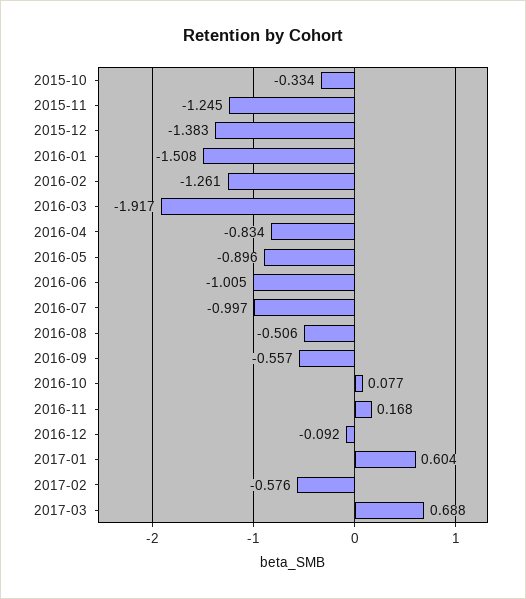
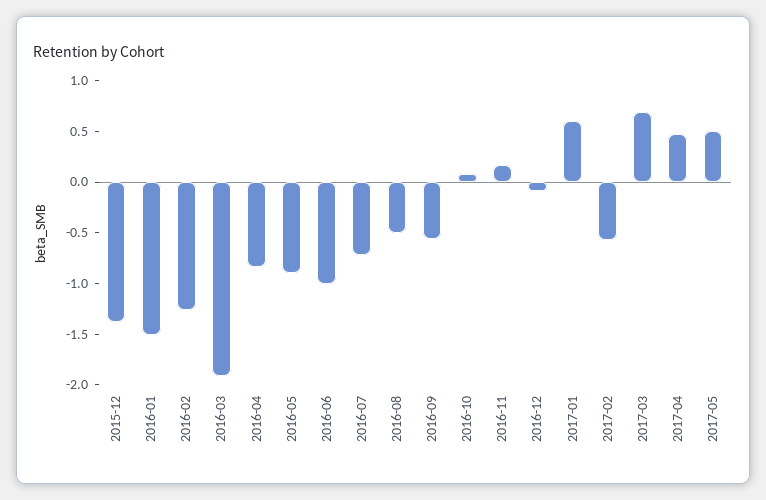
2015-10: -0.334 -> none
2015-11: -1.245 -> none
2016-07: -0.997 -> -0.7
2017-04: none -> 0.5
2017-05: none -> 0.5

